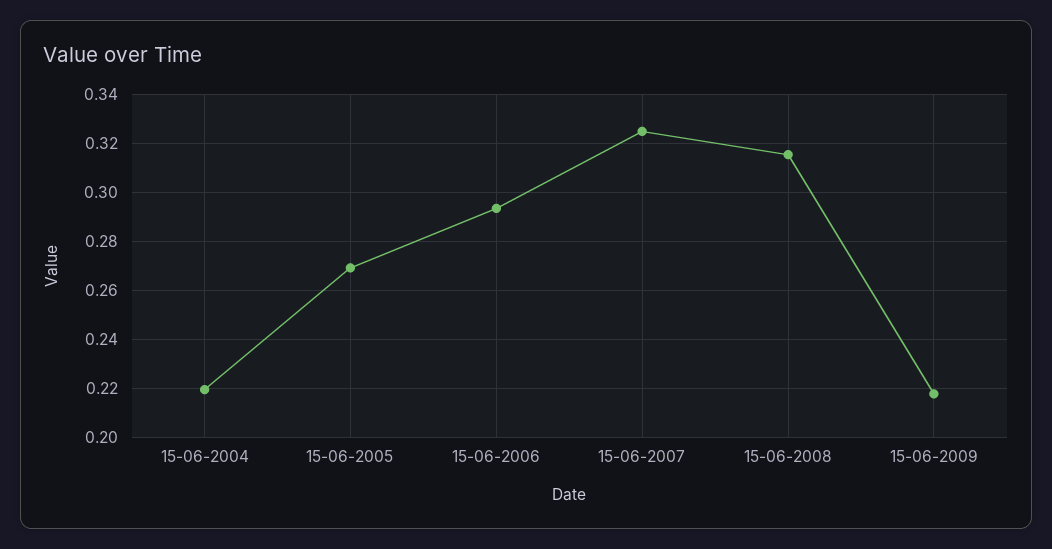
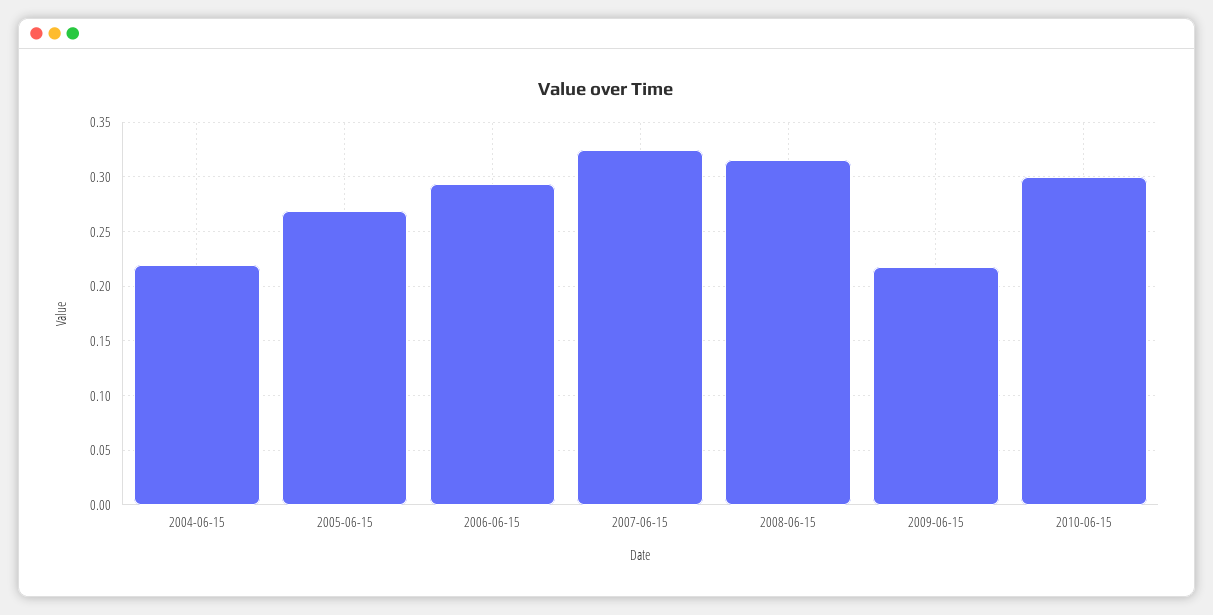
2010-06-15: none -> 0.3

